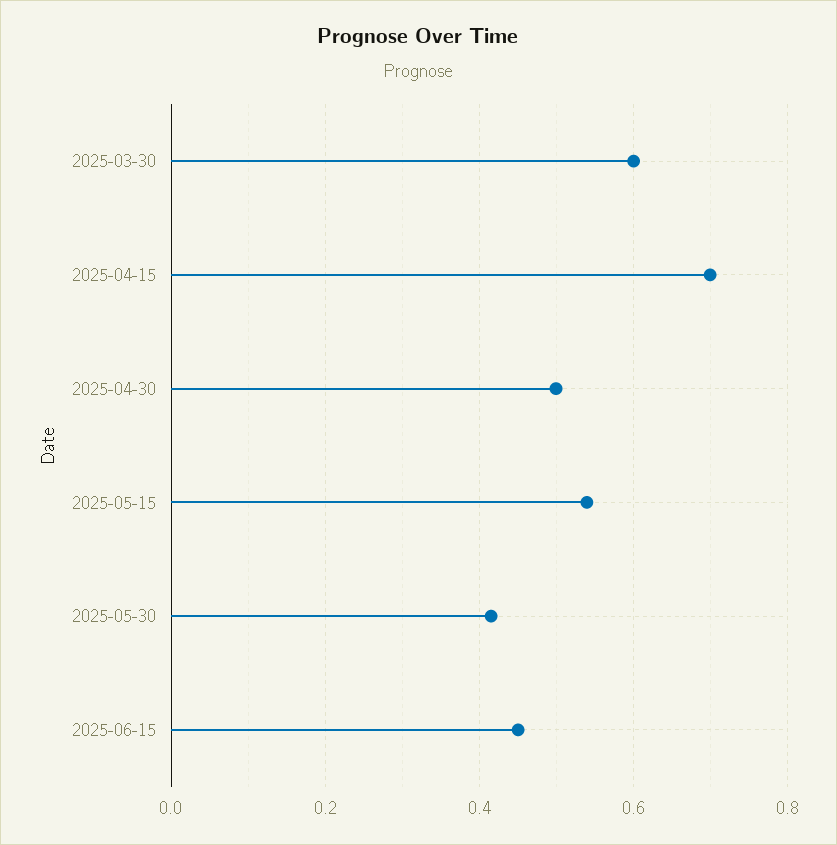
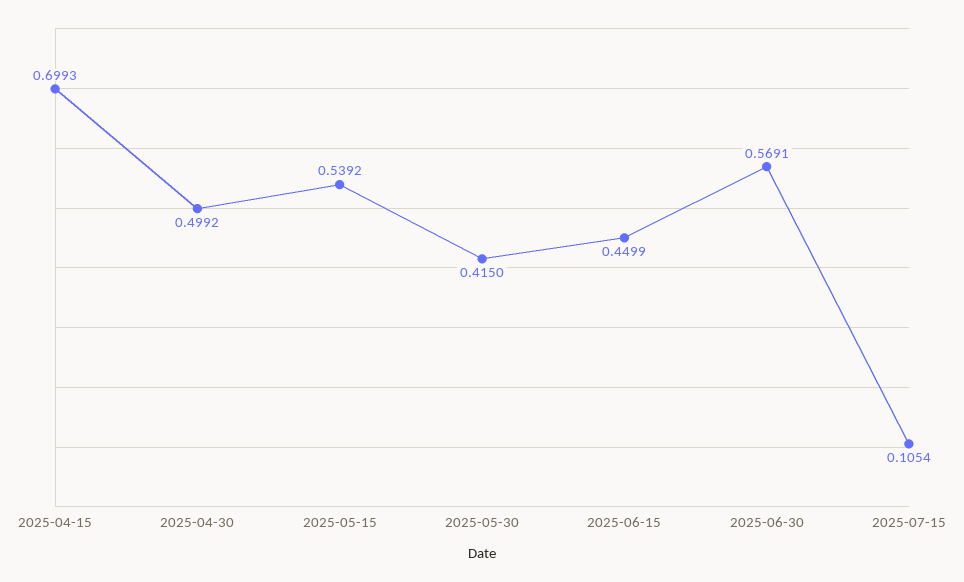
2025-03-30: 0.6 -> none
2025-06-30: none -> 0.5691
2025-07-15: none -> 0.1054

